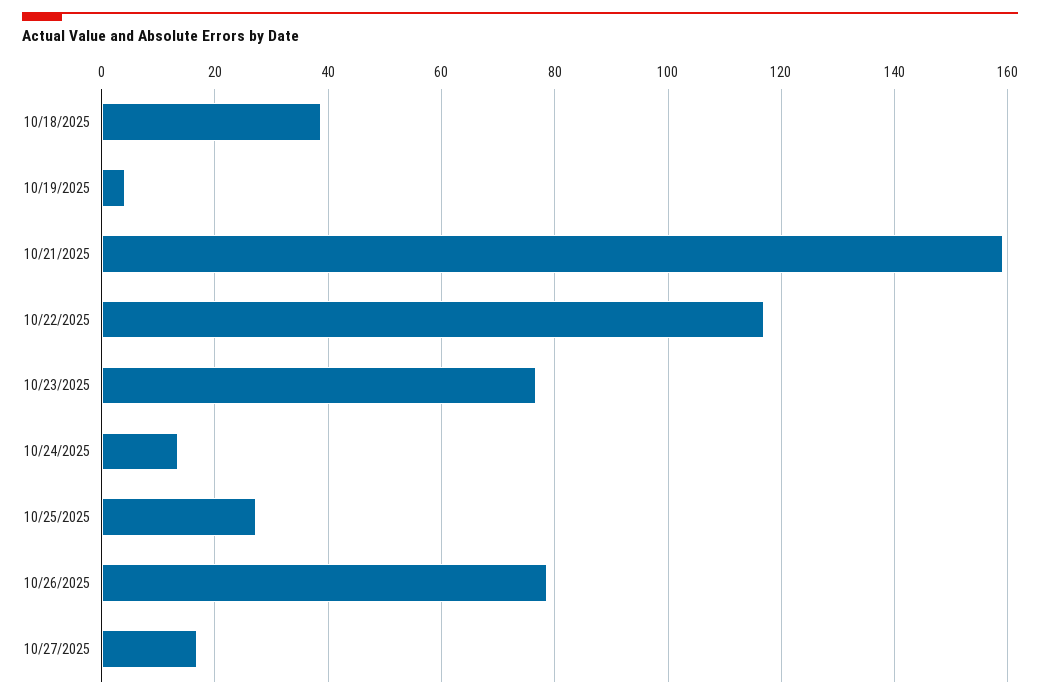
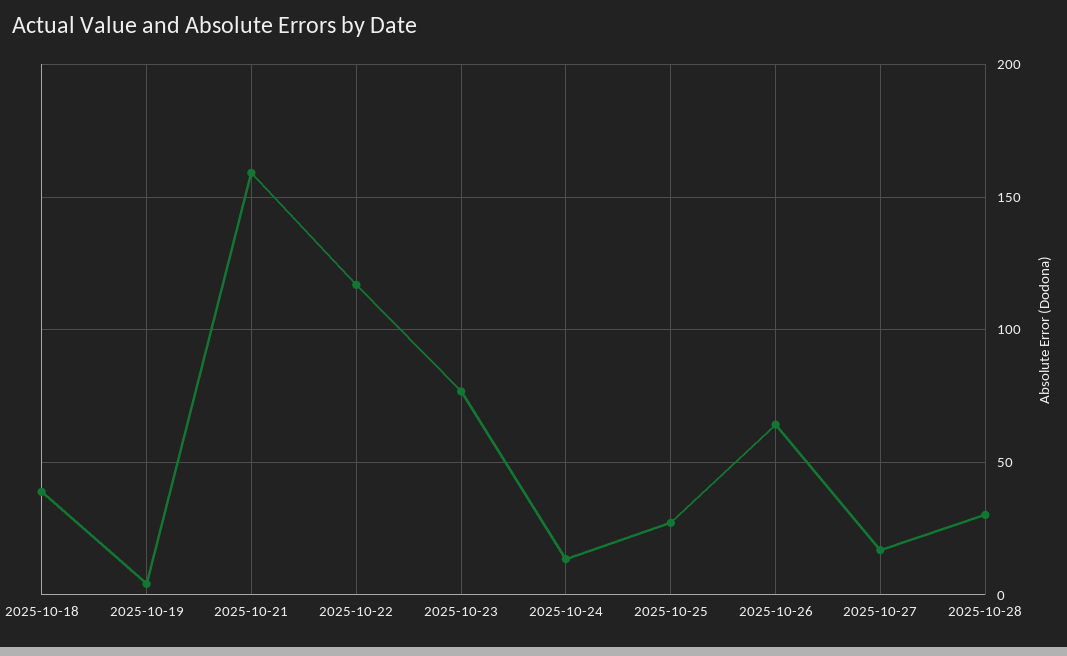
10/26/2025: 78 -> 65
2025-10-28: none -> 30

